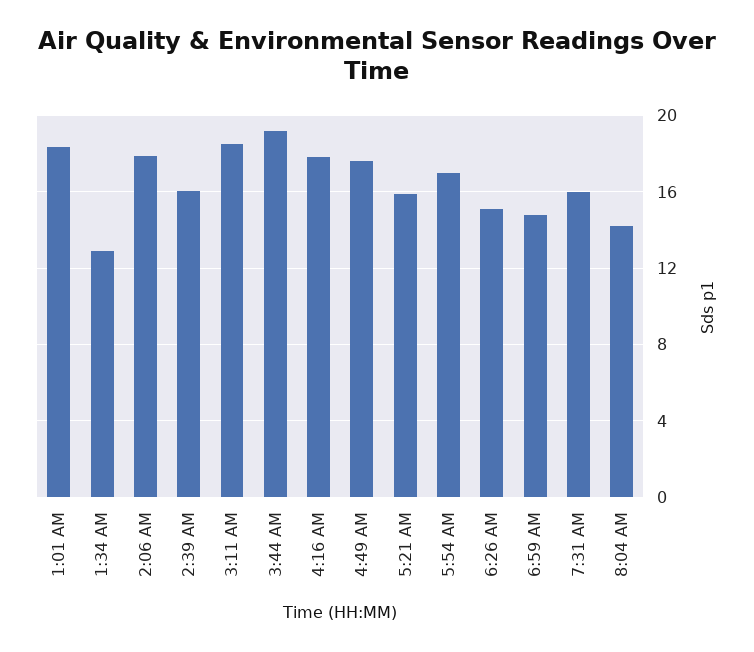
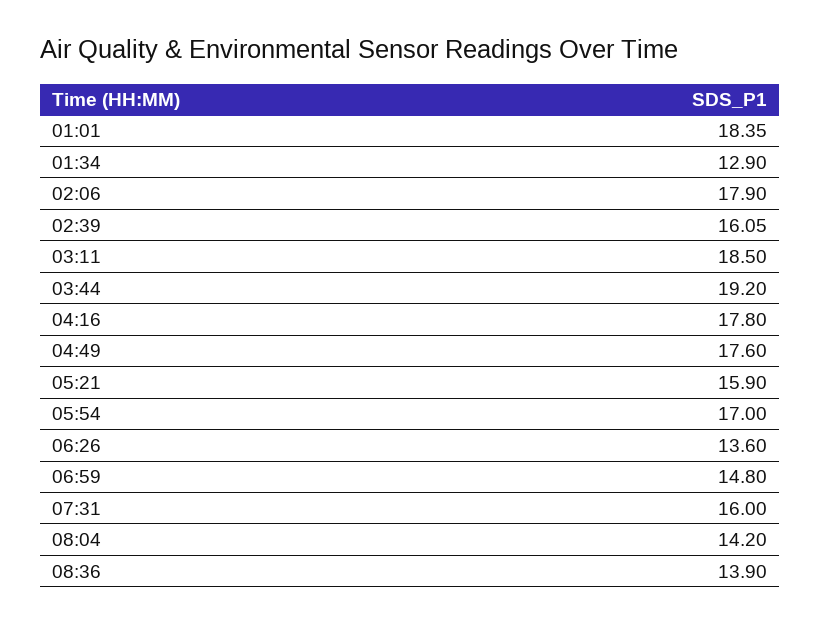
6:26 AM: 15 -> 13.6
08:36: none -> 13.9

